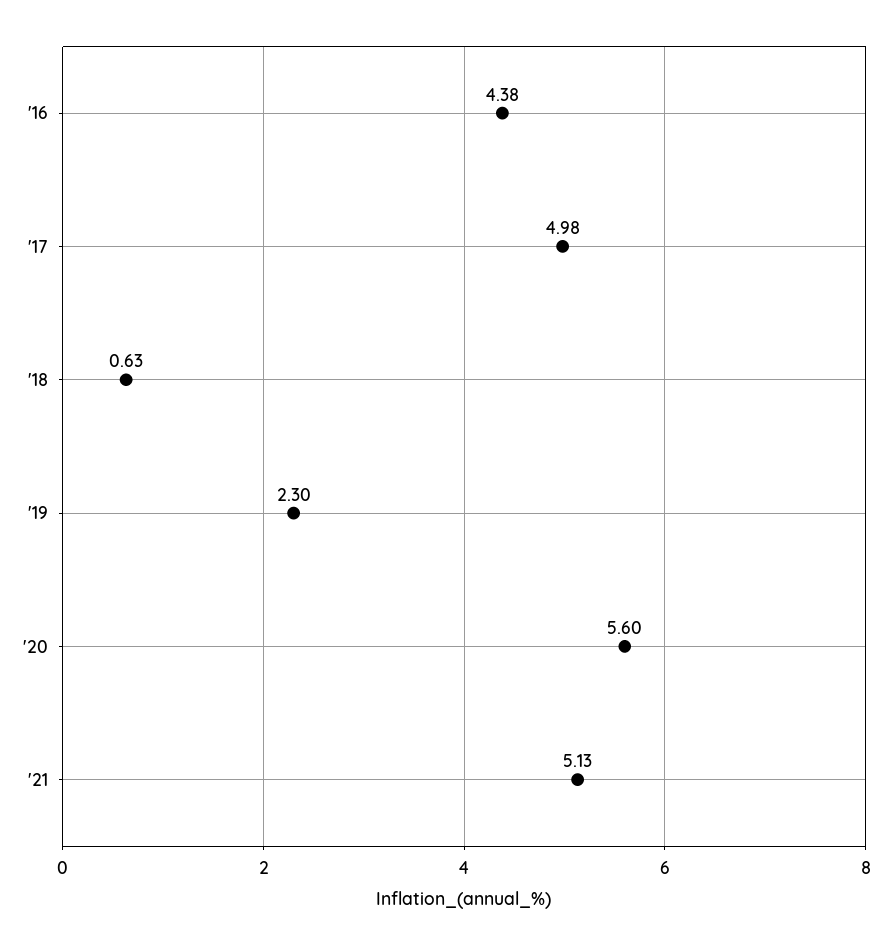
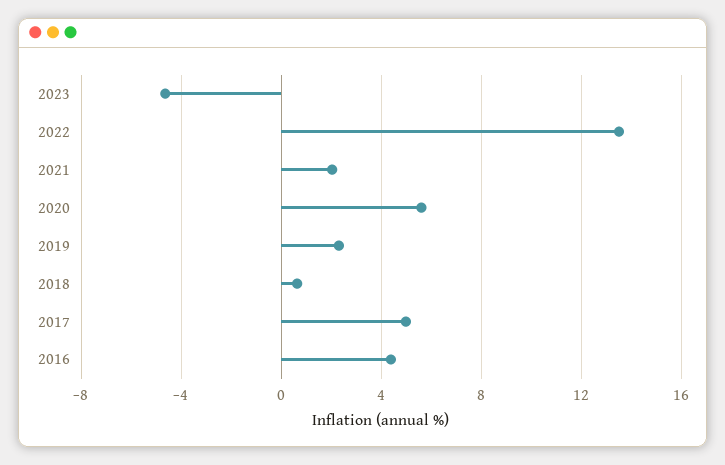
'21: 5.13 -> 2
2023: none -> -4.5
2022: none -> 13.5

